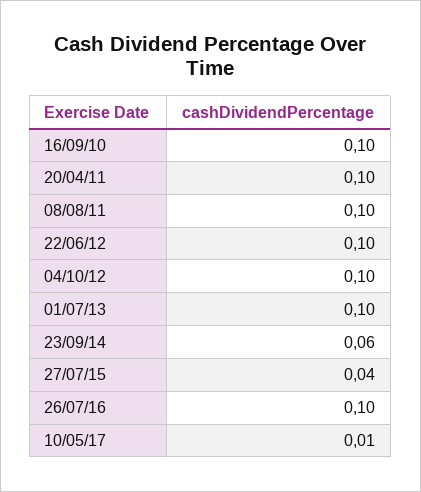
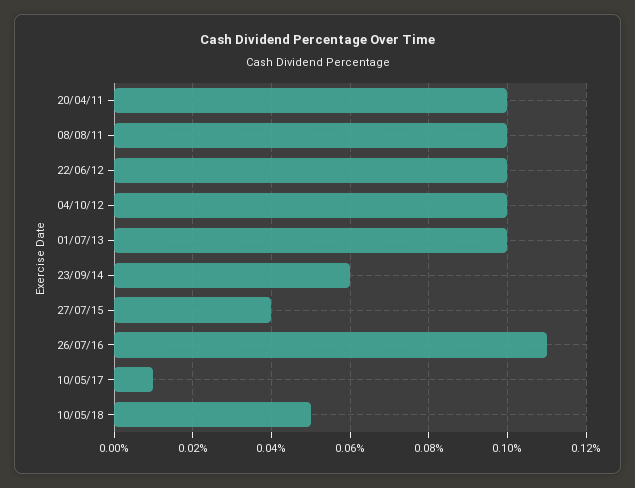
16/09/10: 0.1 -> none
26/07/16: 0.1 -> 0.11
10/05/18: none -> 0.05

